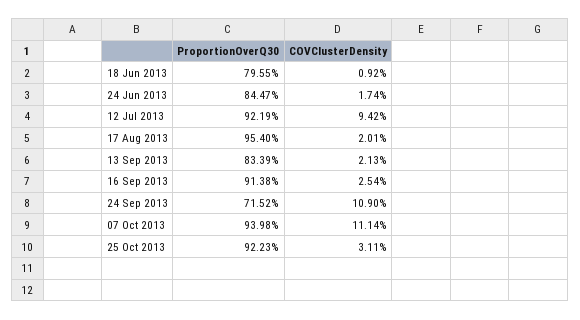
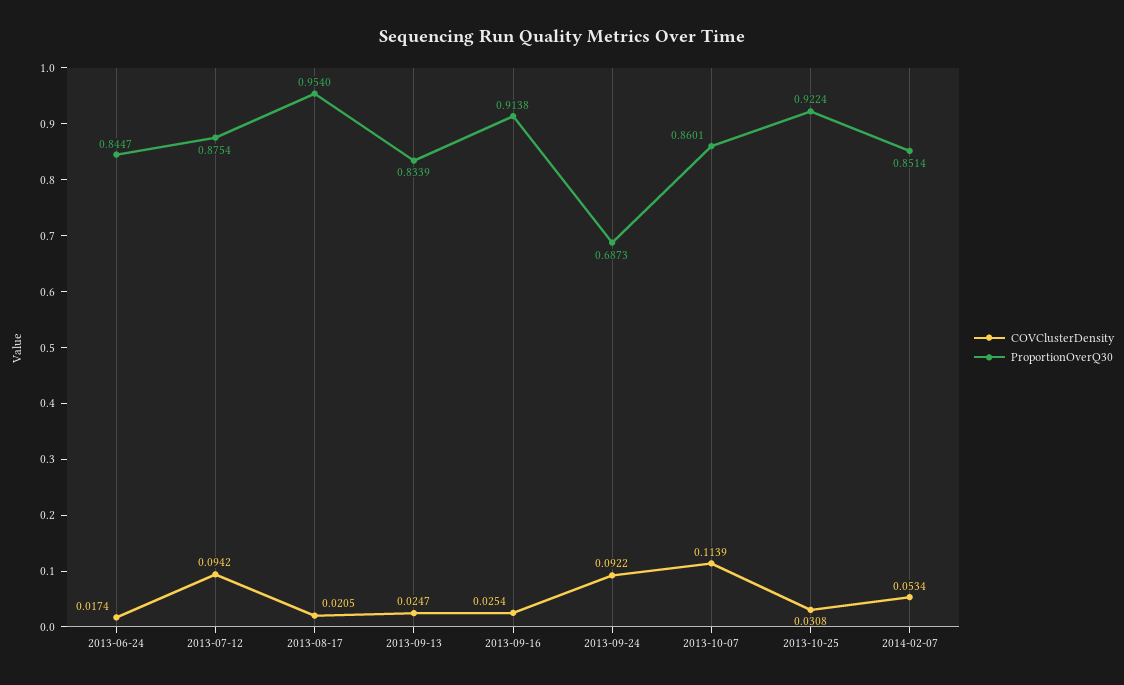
ProportionOverQ30, 18 Jun 2013: 0.7955 -> none
COVClusterDensity, 18 Jun 2013: 0.0092 -> none
ProportionOverQ30, 12 Jul 2013: 0.9219 -> 0.8754
COVClusterDensity, 17 Aug 2013: 0.0201 -> 0.0205
COVClusterDensity, 13 Sep 2013: 0.0213 -> 0.0247
ProportionOverQ30, 24 Sep 2013: 0.7152 -> 0.6873
COVClusterDensity, 24 Sep 2013: 0.109 -> 0.0922
ProportionOverQ30, 07 Oct 2013: 0.9398 -> 0.8601
COVClusterDensity, 07 Oct 2013: 0.1114 -> 0.1139
ProportionOverQ30, 25 Oct 2013: 0.9223 -> 0.9224
COVClusterDensity, 25 Oct 2013: 0.0311 -> 0.0308
COVClusterDensity, 2014-02-07: none -> 0.0534
ProportionOverQ30, 2014-02-07: none -> 0.8514

